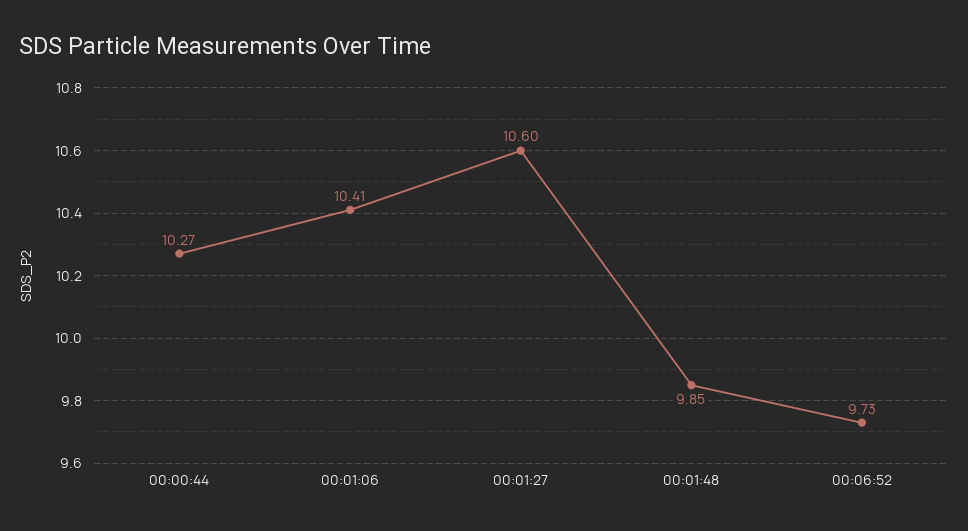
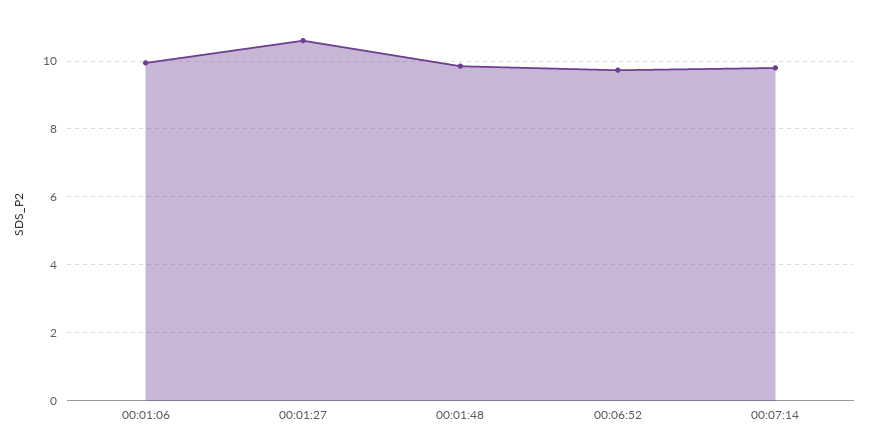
00:00:44: 10.27 -> none
00:01:06: 10.41 -> 10
00:07:14: none -> 9.8

